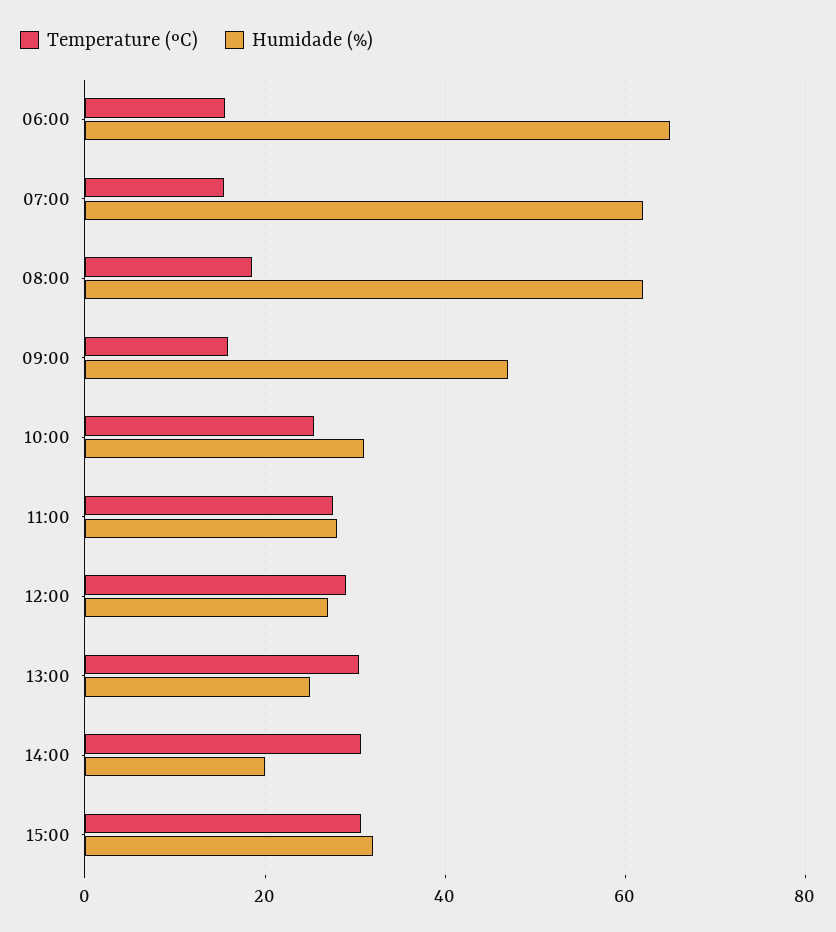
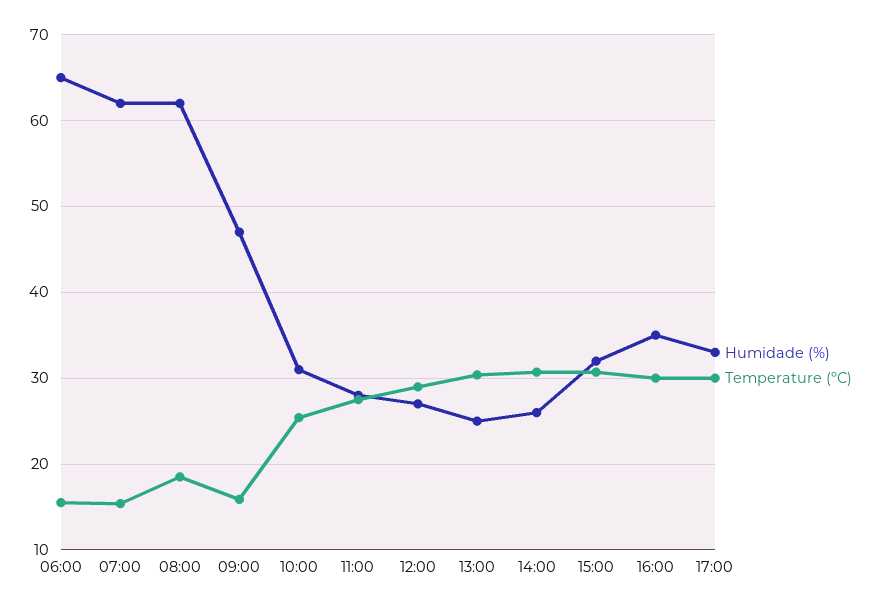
Humidade (%), 14:00: 20 -> 26
Humidade (%), 16:00: none -> 35
Temperature (ºC), 16:00: none -> 30
Humidade (%), 17:00: none -> 33
Temperature (ºC), 17:00: none -> 30

